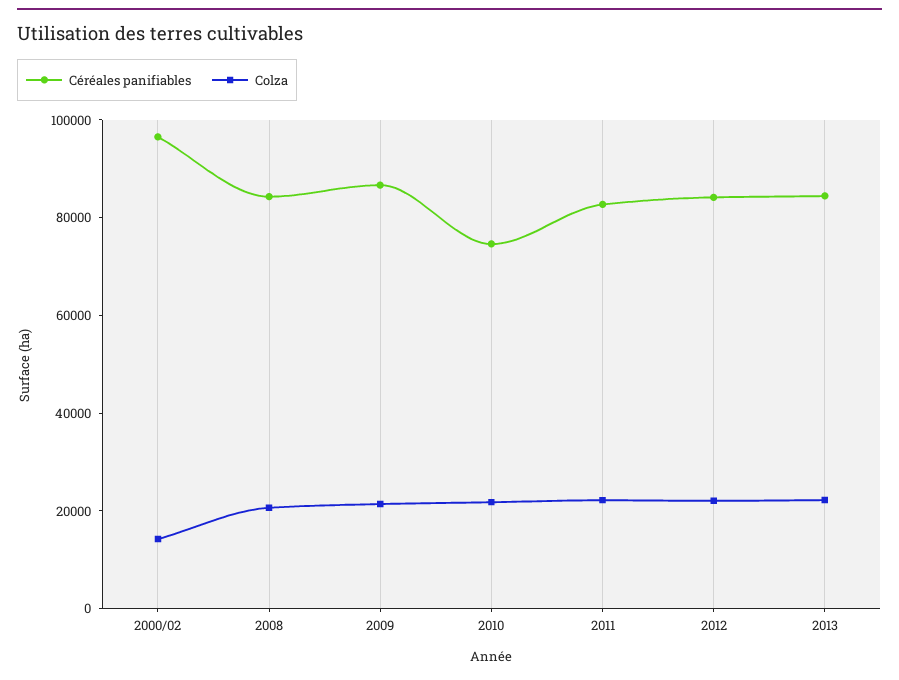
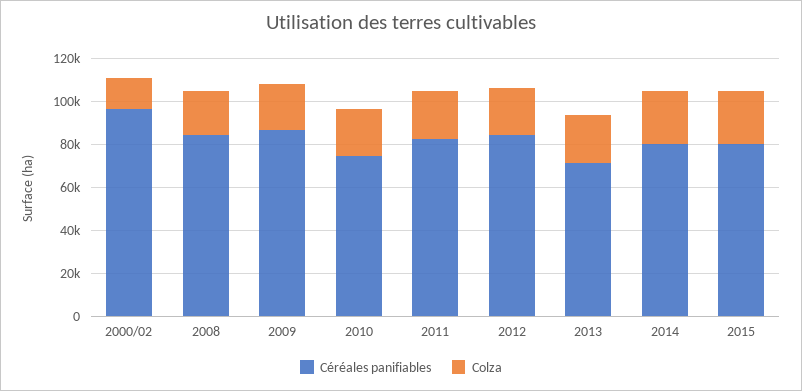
Céréales panifiables, 2013: 85000 -> 70000
Céréales panifiables, 2014: none -> 80000
Colza, 2014: none -> 25000
Céréales panifiables, 2015: none -> 80000
Colza, 2015: none -> 25000

